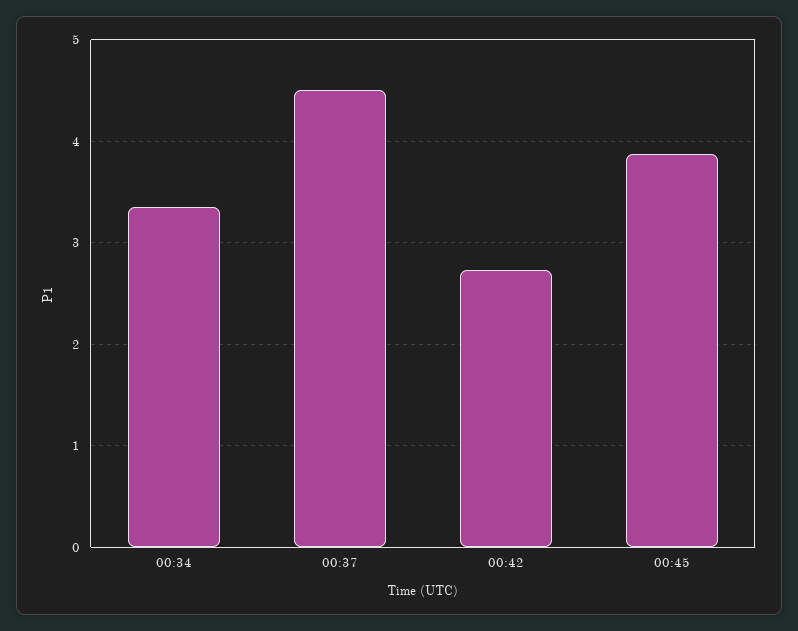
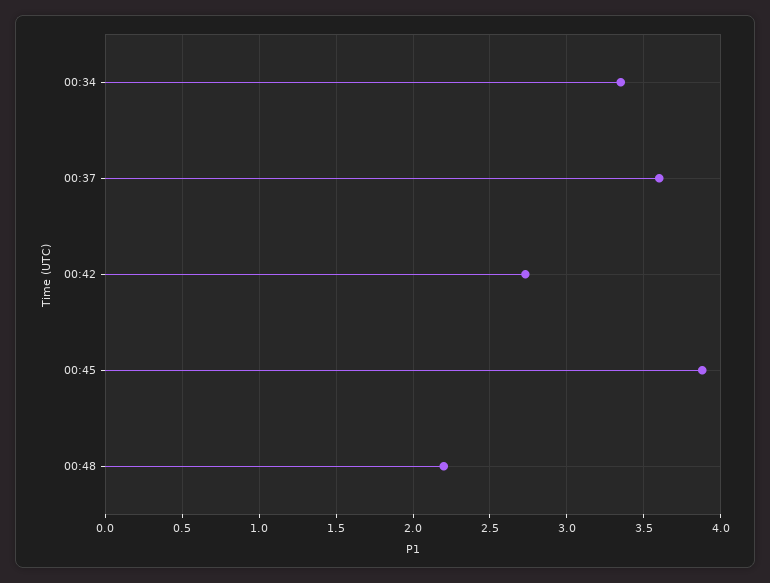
00:37: 4.5 -> 3.6
00:48: none -> 2.2

